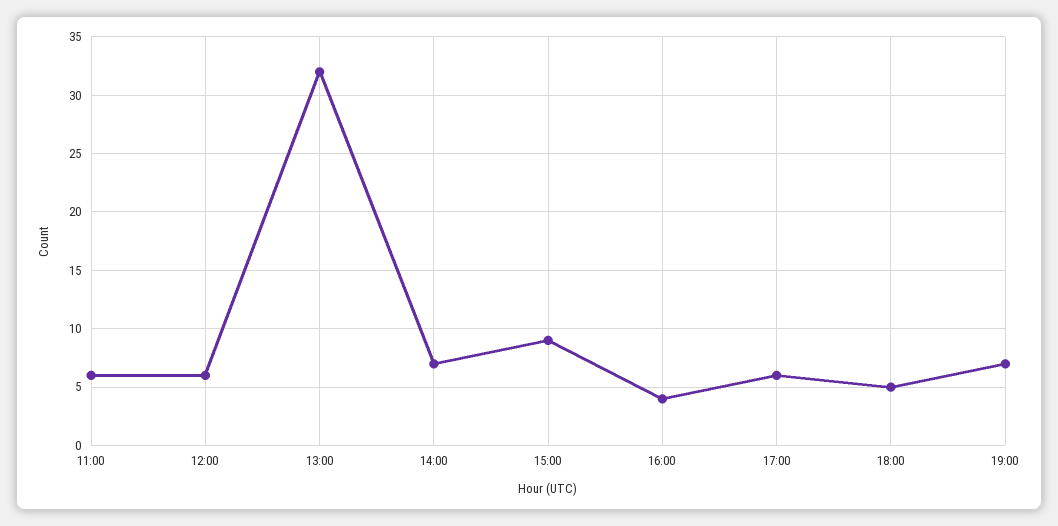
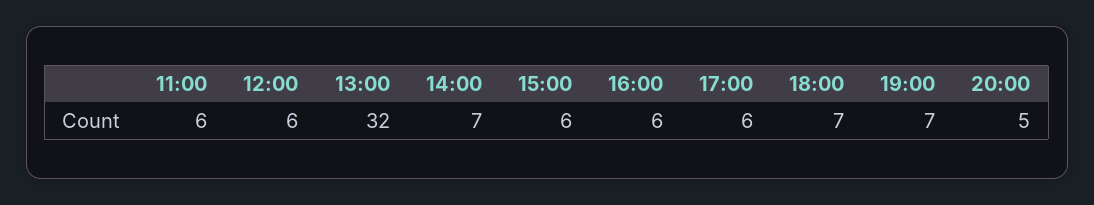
15:00: 9 -> 6
16:00: 4 -> 6
18:00: 5 -> 7
20:00: none -> 5

